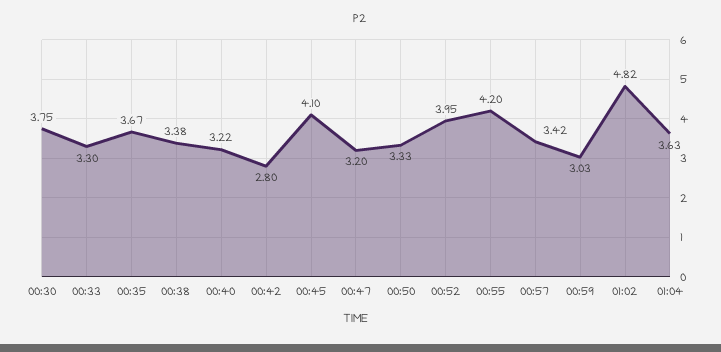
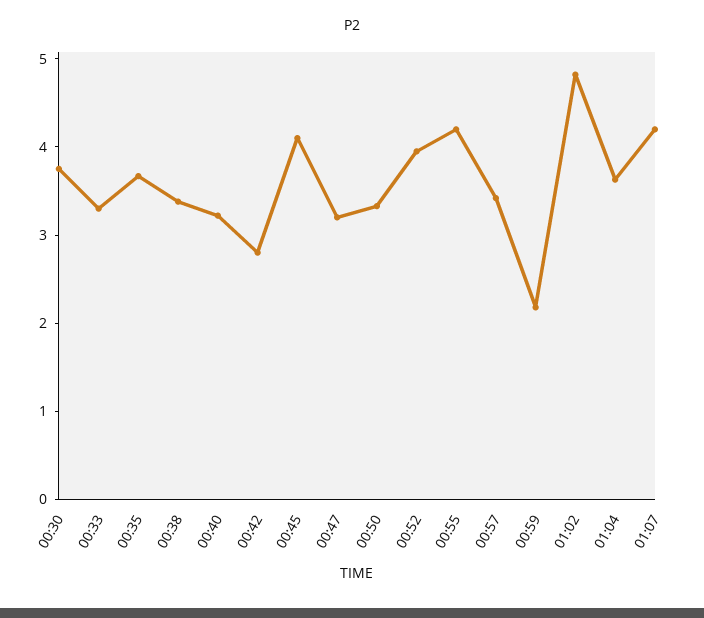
00:59: 3.03 -> 2.2
01:07: none -> 4.2

